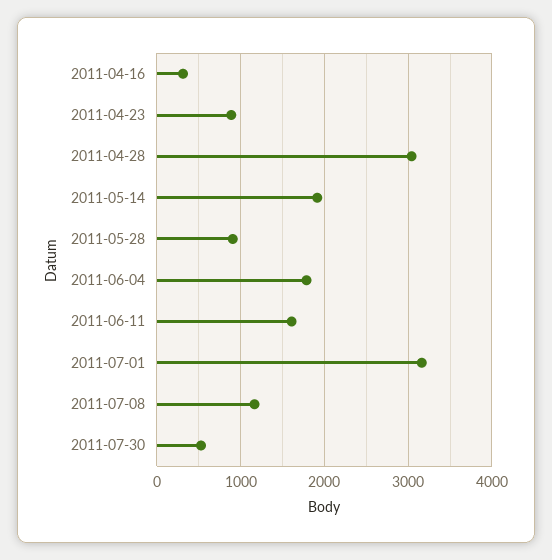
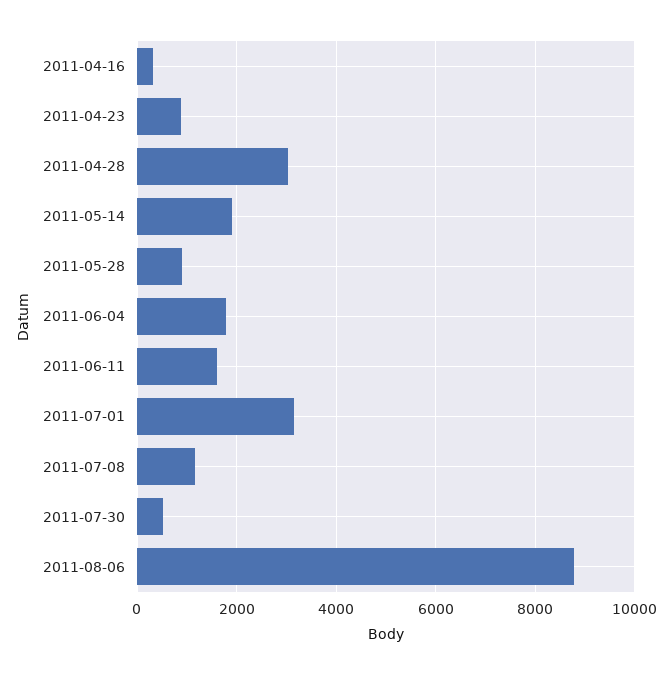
2011-08-06: none -> 8800

